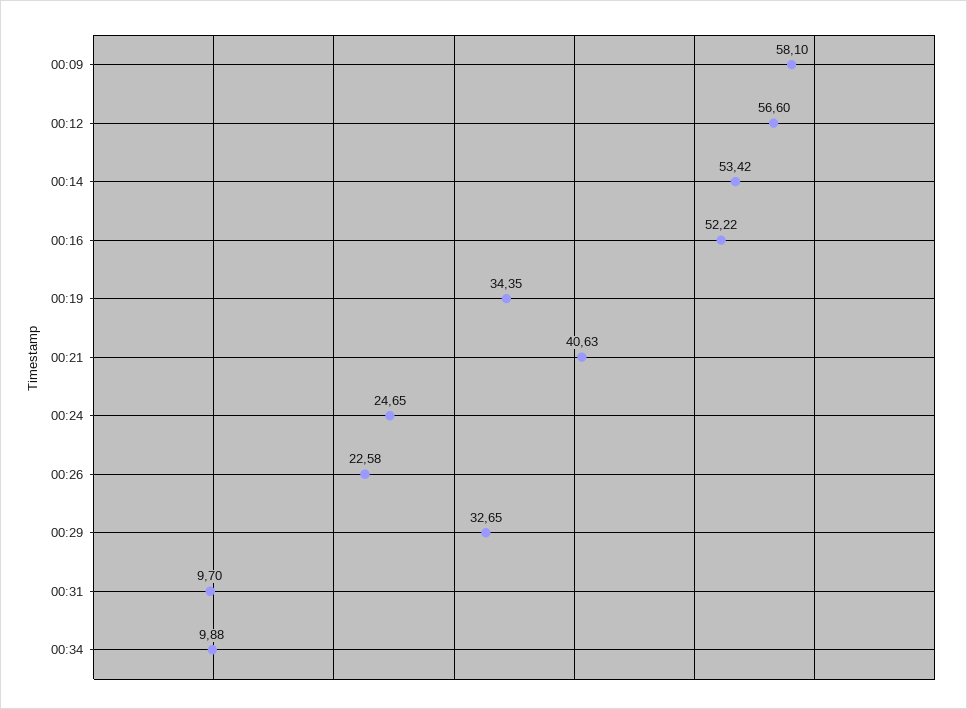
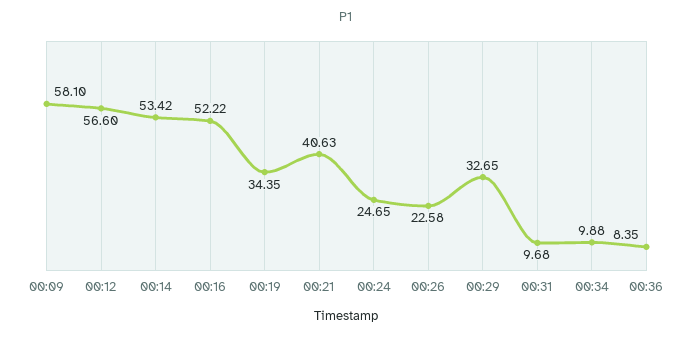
00:31: 9.7 -> 9.68
00:36: none -> 8.35

